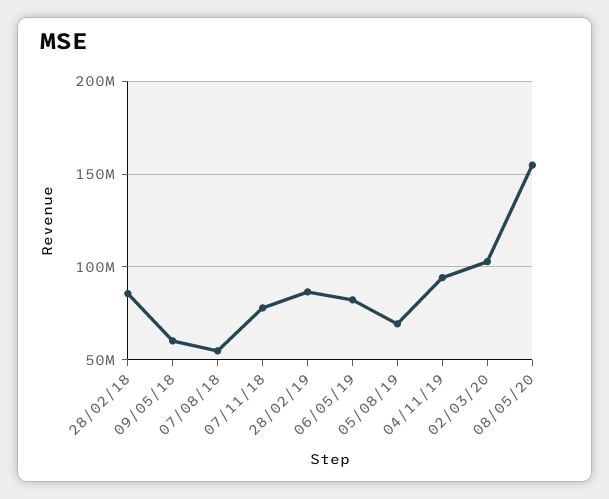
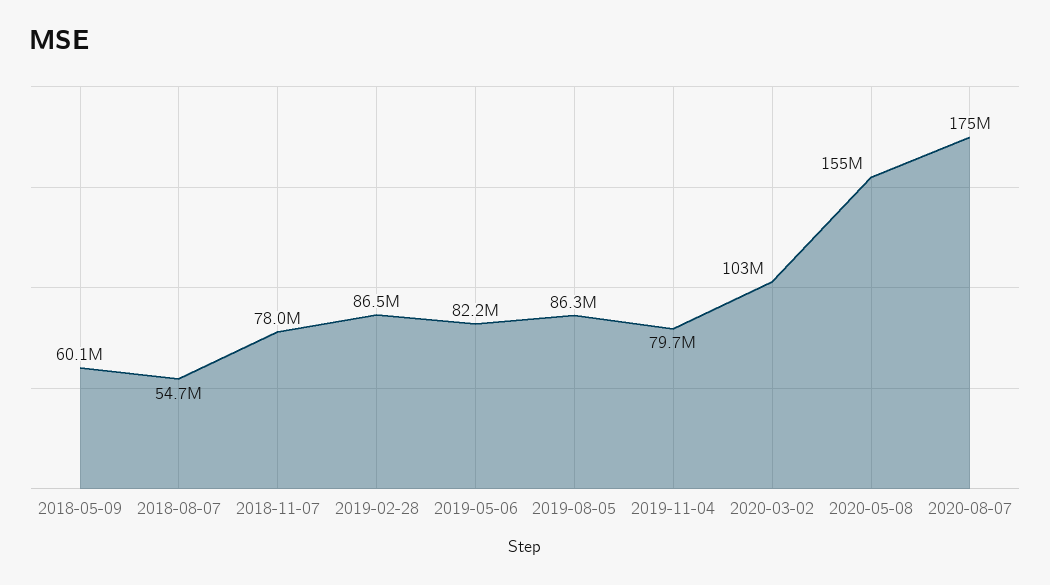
28/02/18: 85000000 -> none
05/08/19: 70000000 -> 86300000
04/11/19: 95000000 -> 79700000
2020-08-07: none -> 175000000

